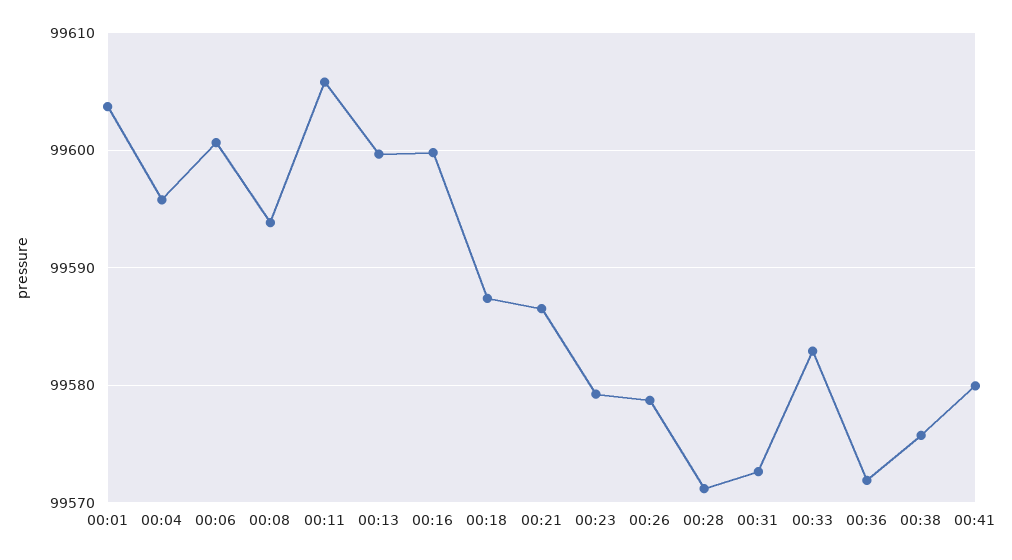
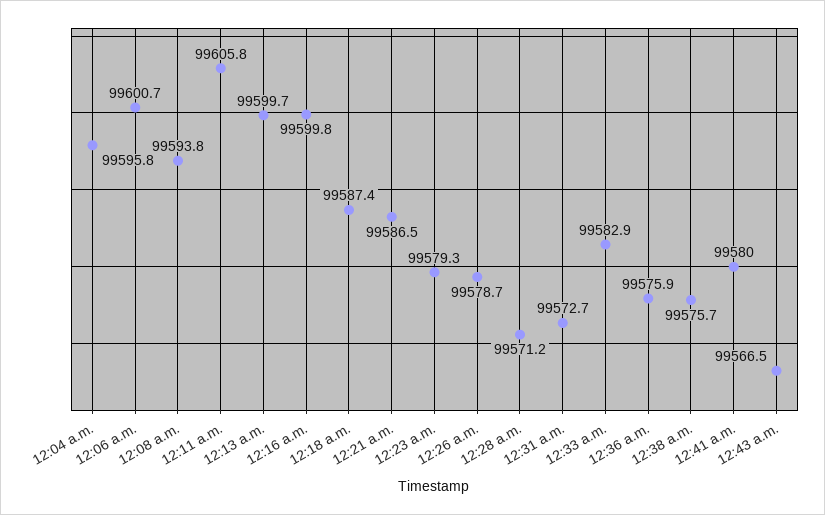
00:01: 99604 -> none
00:36: 99572 -> 99575.9
12:43 a.m.: none -> 99566.5

